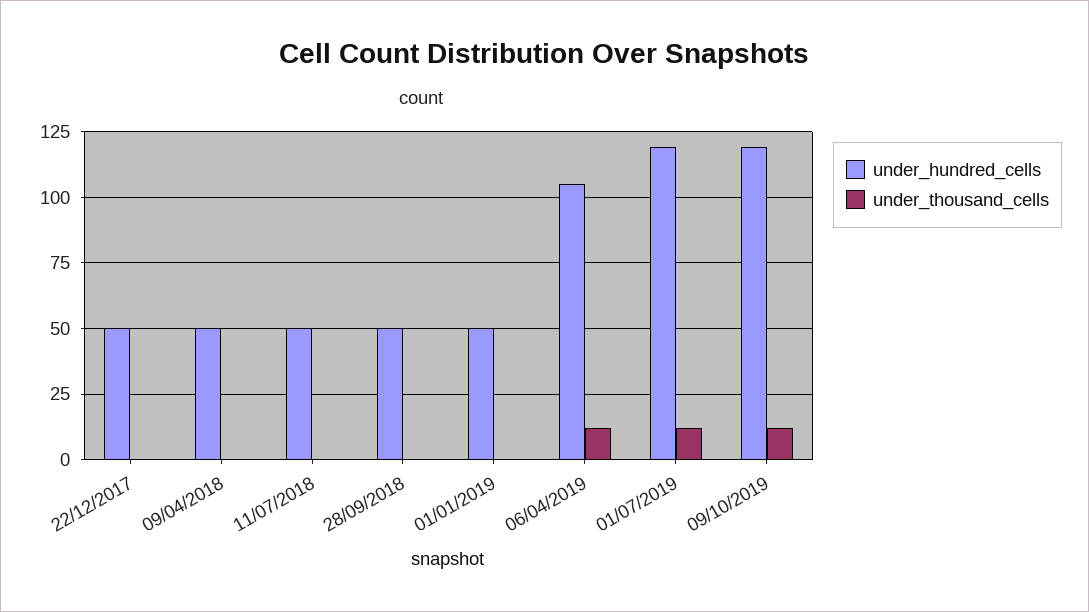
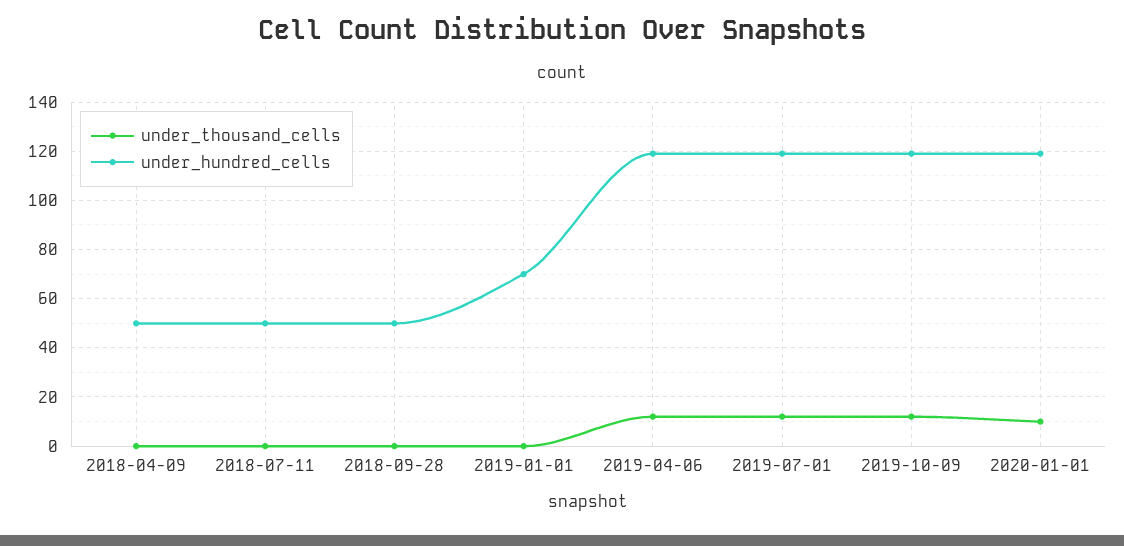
under_hundred_cells, 22/12/2017: 50 -> none
under_thousand_cells, 22/12/2017: 0 -> none
under_hundred_cells, 01/01/2019: 50 -> 70
under_hundred_cells, 06/04/2019: 105 -> 120
under_thousand_cells, 2020-01-01: none -> 10
under_hundred_cells, 2020-01-01: none -> 120

